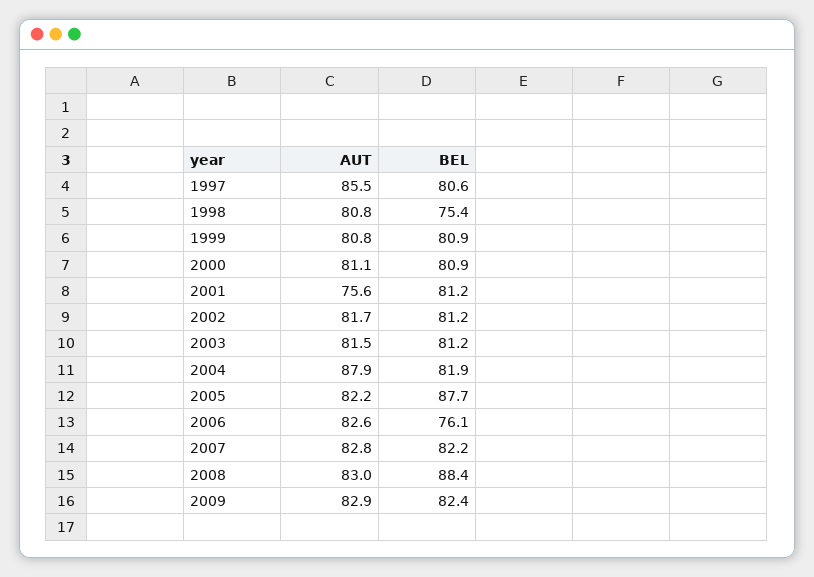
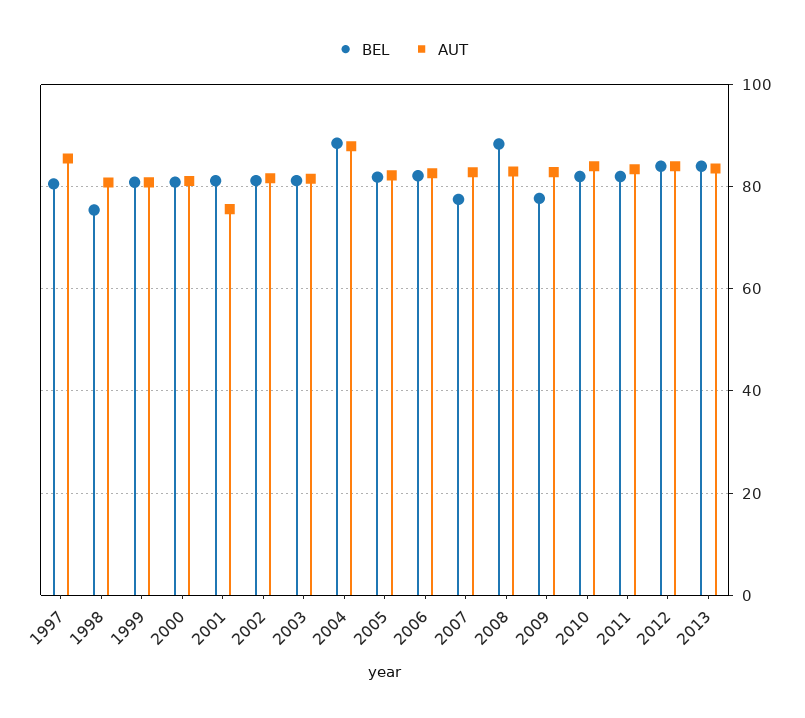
BEL, 2004: 81.9 -> 88
BEL, 2005: 87.7 -> 82
BEL, 2006: 76.1 -> 82
BEL, 2007: 82.2 -> 78
BEL, 2009: 82.4 -> 78
BEL, 2010: none -> 82
AUT, 2010: none -> 84
BEL, 2011: none -> 82
AUT, 2011: none -> 84
BEL, 2012: none -> 84
AUT, 2012: none -> 84
BEL, 2013: none -> 84
AUT, 2013: none -> 84

